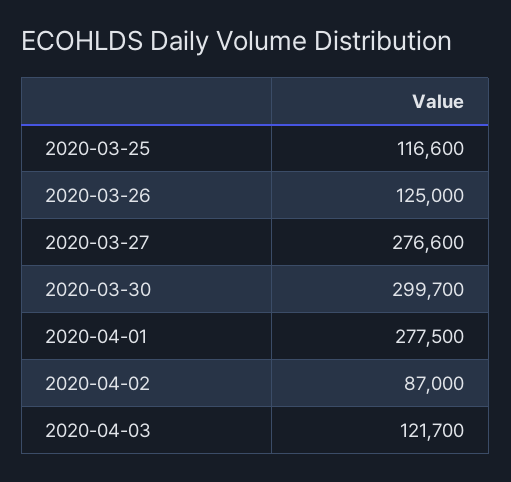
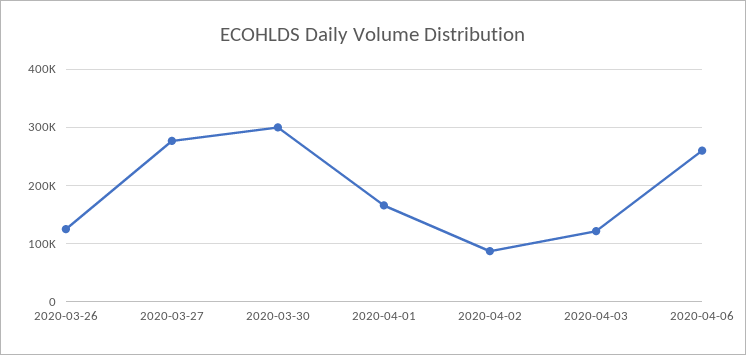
2020-03-25: 116600 -> none
2020-04-01: 277500 -> 160000
2020-04-06: none -> 260000

